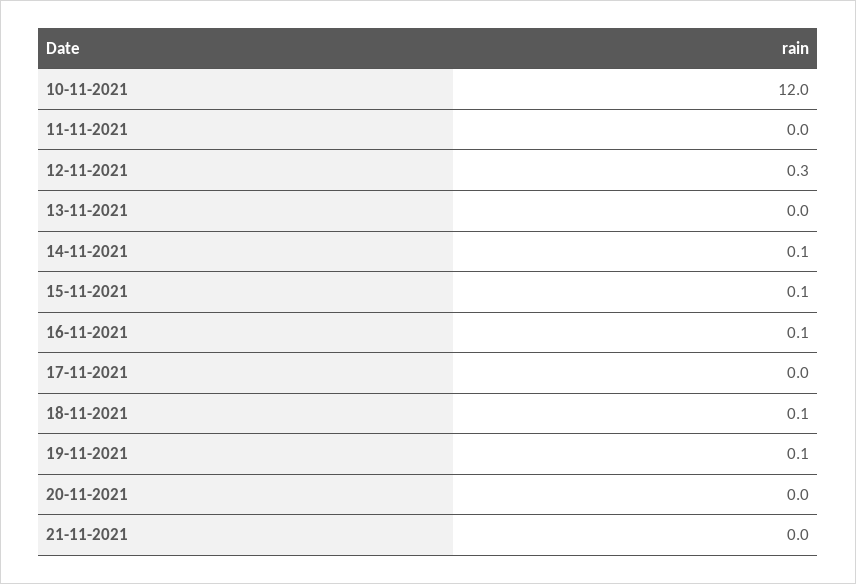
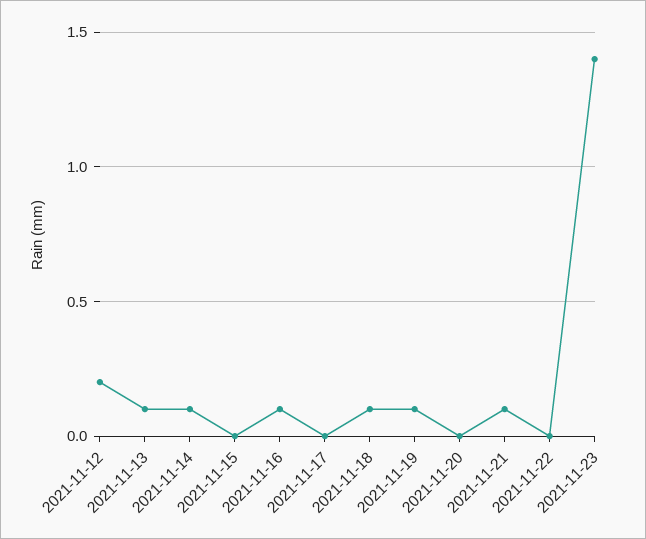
10-11-2021: 12 -> none
11-11-2021: 0 -> none
12-11-2021: 0.3 -> 0.2
13-11-2021: 0 -> 0.1
15-11-2021: 0.1 -> 0
21-11-2021: 0 -> 0.1
2021-11-22: none -> 0
2021-11-23: none -> 1.4

